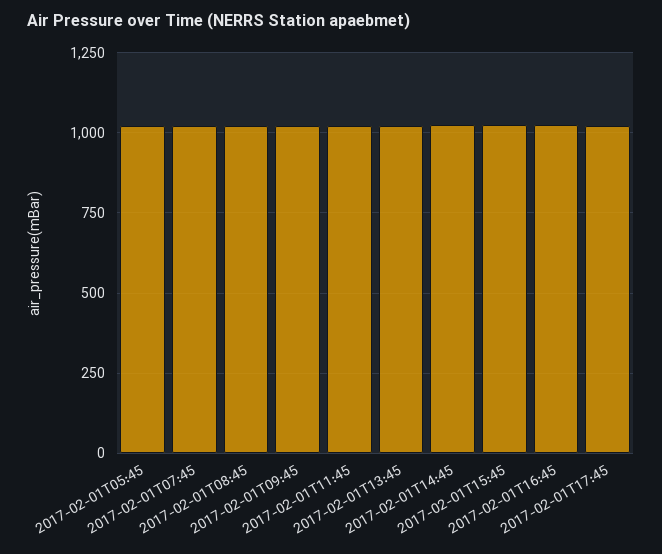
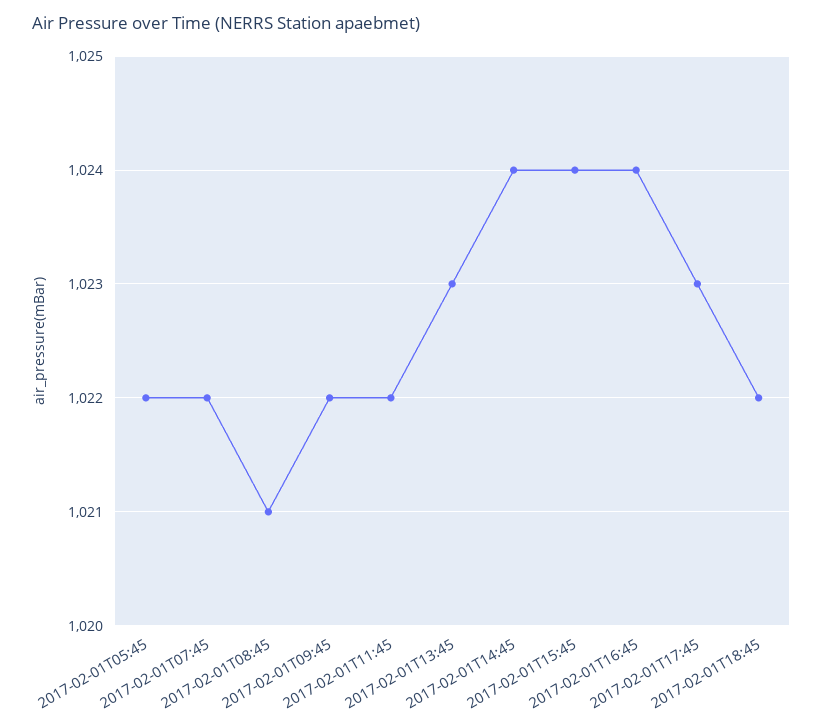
2017-02-01T18:45: none -> 1022

